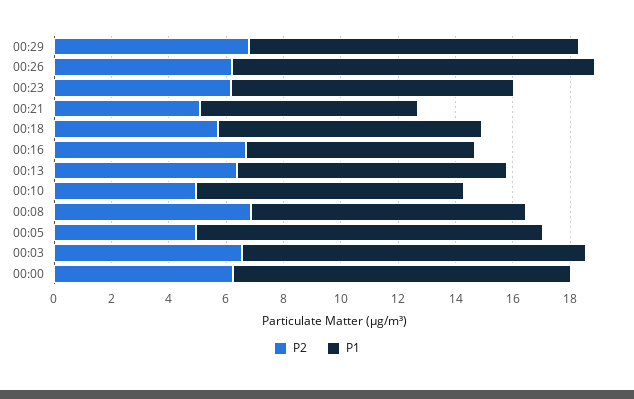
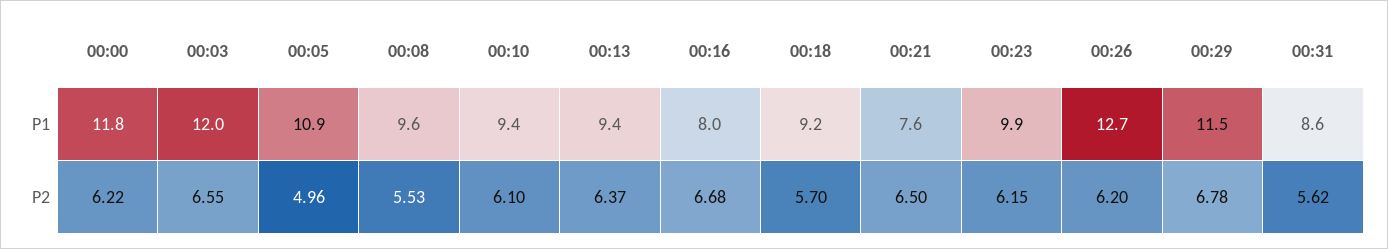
P2, 00:21: 5 -> 6.5
P2, 00:10: 5 -> 6.1
P2, 00:08: 7 -> 5.53
P1, 00:05: 12 -> 10.9
P1, 00:31: none -> 8.6
P2, 00:31: none -> 5.62

